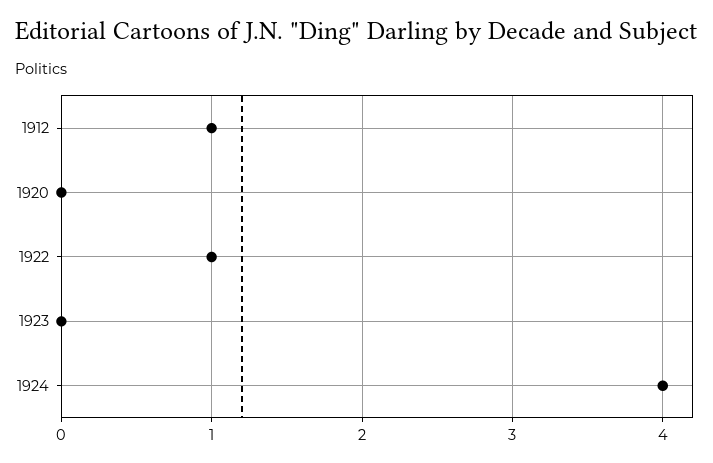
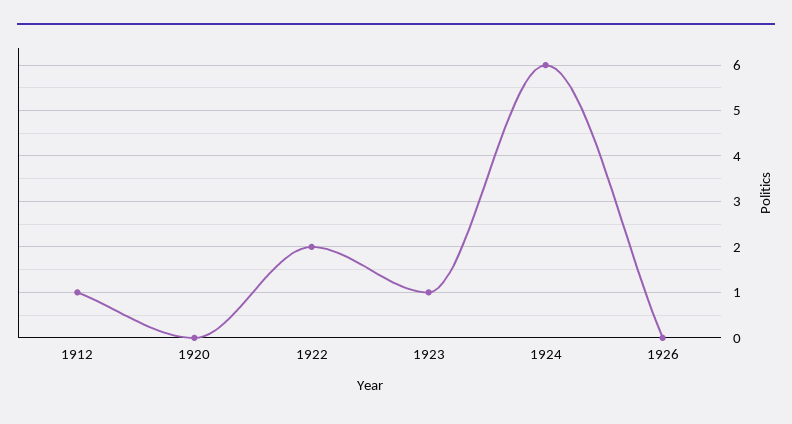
1922: 1 -> 2
1923: 0 -> 1
1924: 4 -> 6
1926: none -> 0

